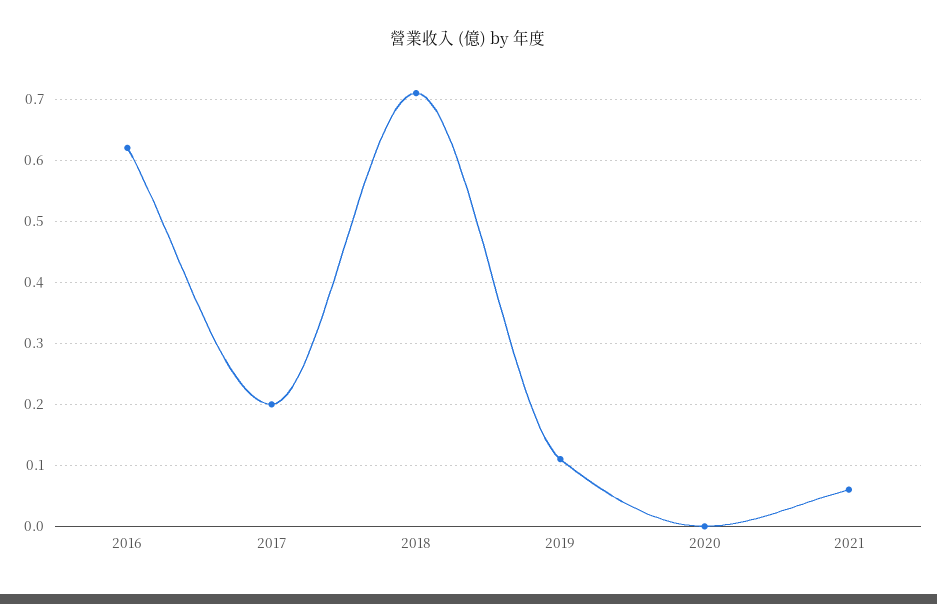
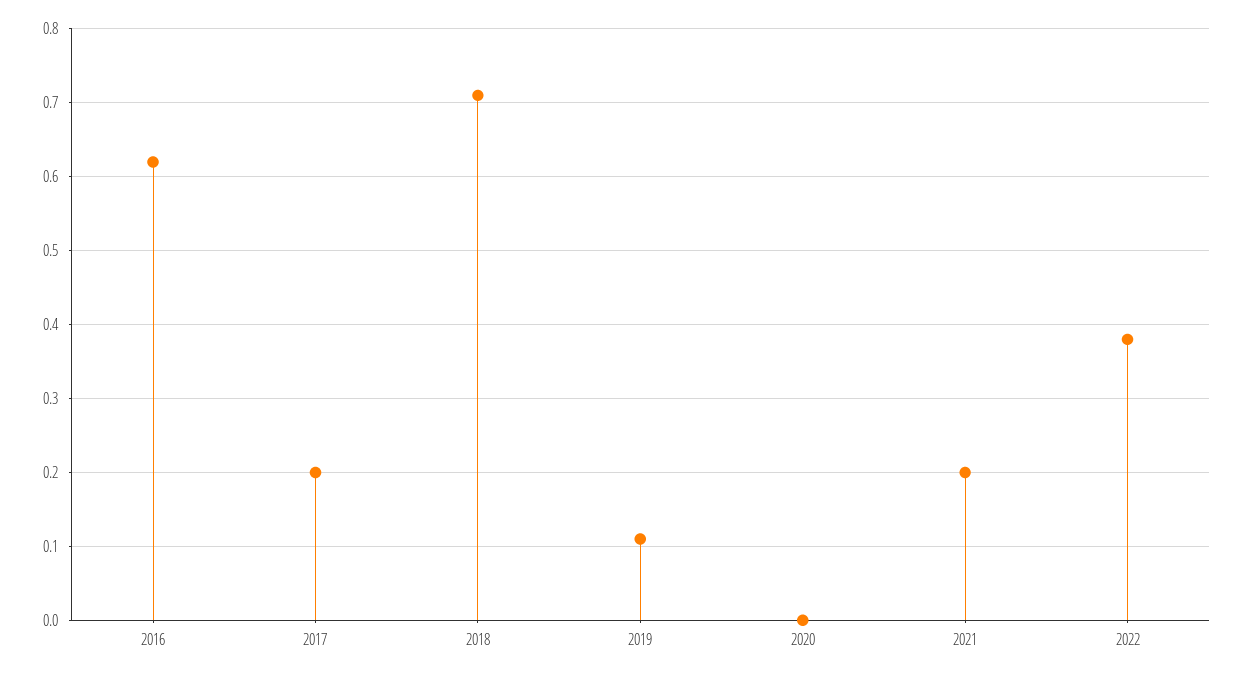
2021: 0.06 -> 0.2
2022: none -> 0.38

